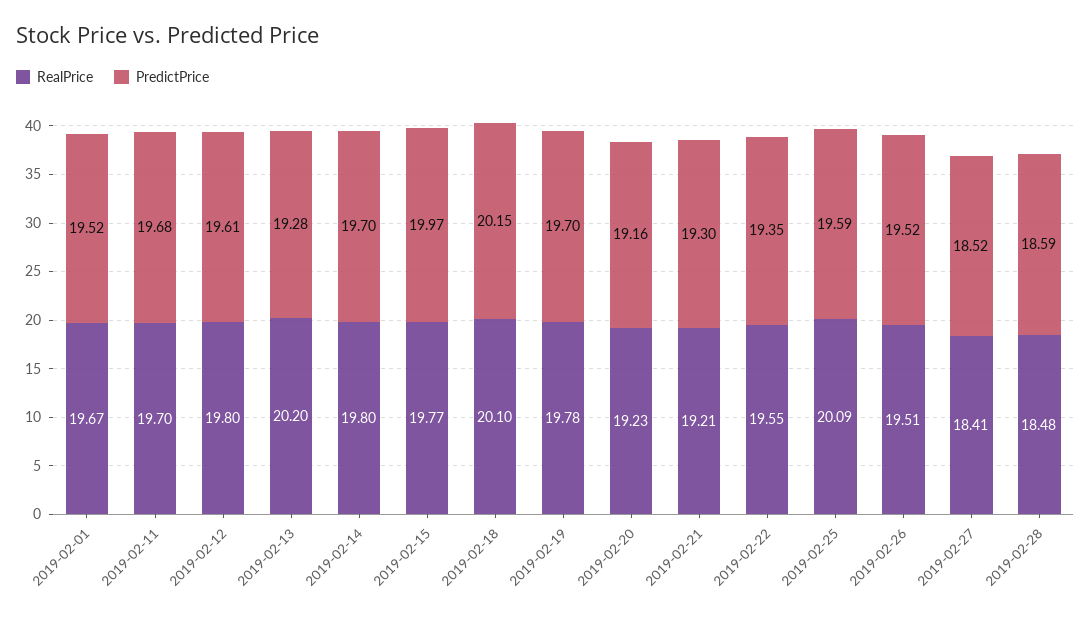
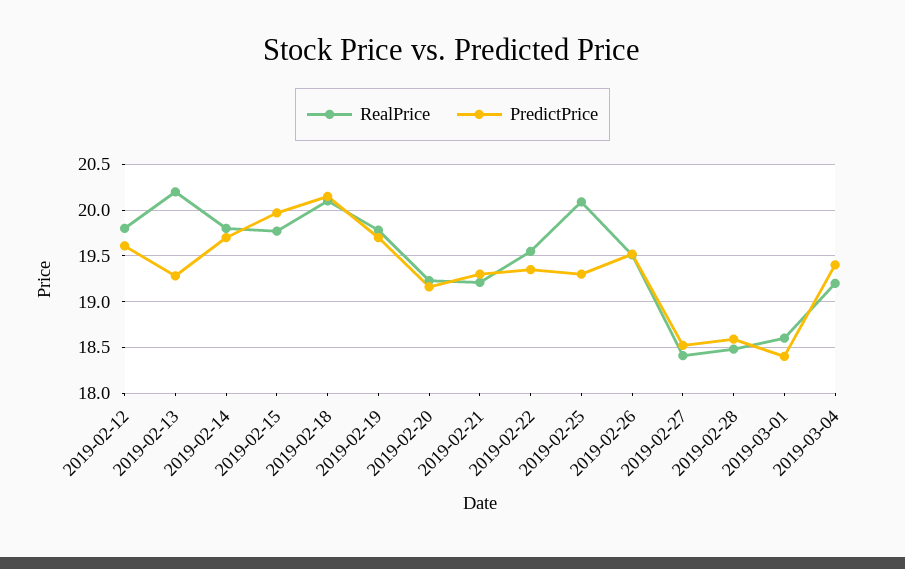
RealPrice, 2019-02-01: 19.67 -> none
PredictPrice, 2019-02-01: 19.52 -> none
RealPrice, 2019-02-11: 19.7 -> none
PredictPrice, 2019-02-11: 19.68 -> none
PredictPrice, 2019-02-25: 19.59 -> 19.3
RealPrice, 2019-03-01: none -> 18.6
PredictPrice, 2019-03-01: none -> 18.4
RealPrice, 2019-03-04: none -> 19.2
PredictPrice, 2019-03-04: none -> 19.4

